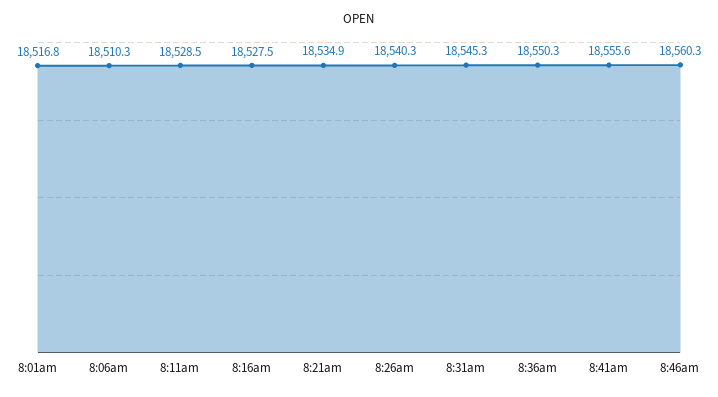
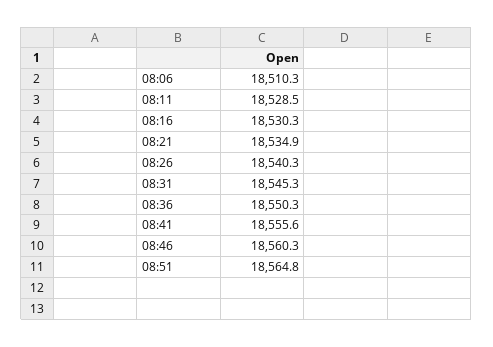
8:01am: 18516.8 -> none
8:16am: 18527.5 -> 18530.3
08:51: none -> 18564.8

